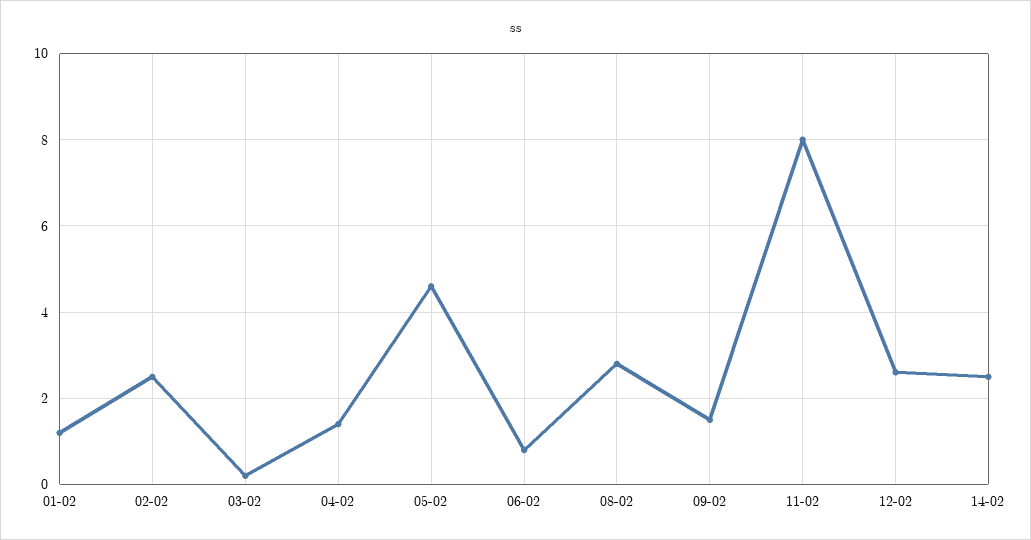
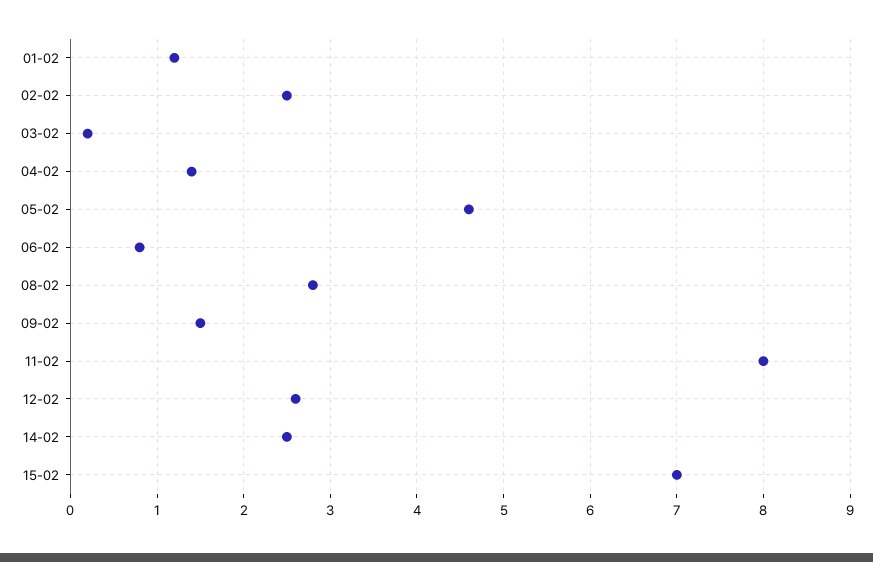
15-02: none -> 7

